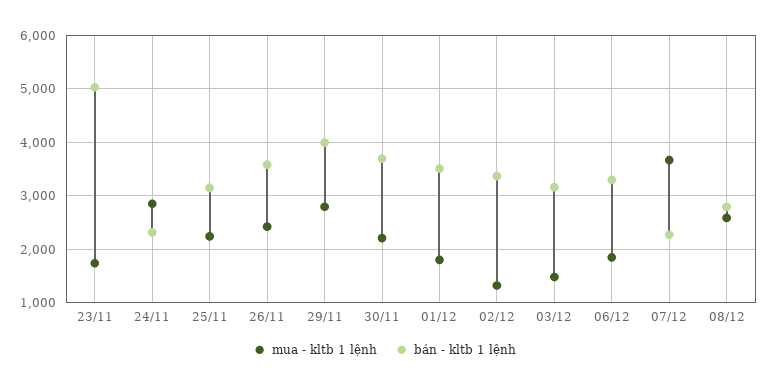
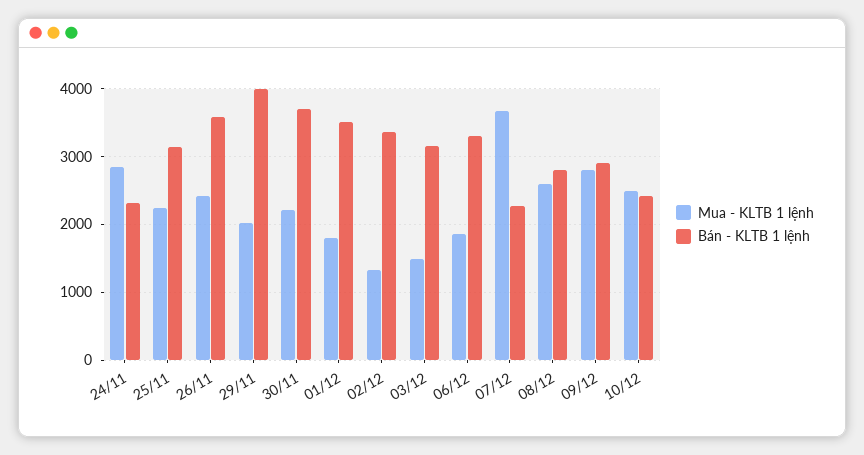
mua - kltb 1 lệnh, 23/11: 1800 -> none
bán - kltb 1 lệnh, 23/11: 5000 -> none
mua - kltb 1 lệnh, 29/11: 2800 -> 2000
mua - kltb 1 lệnh, 09/12: none -> 2800
bán - kltb 1 lệnh, 09/12: none -> 2900
mua - kltb 1 lệnh, 10/12: none -> 2500
bán - kltb 1 lệnh, 10/12: none -> 2400

